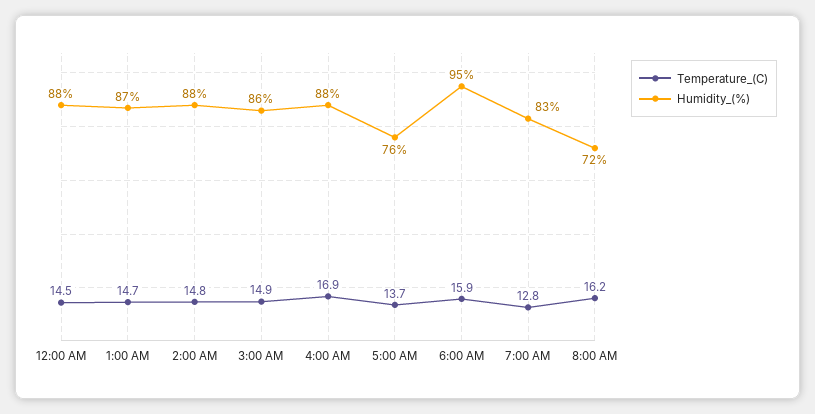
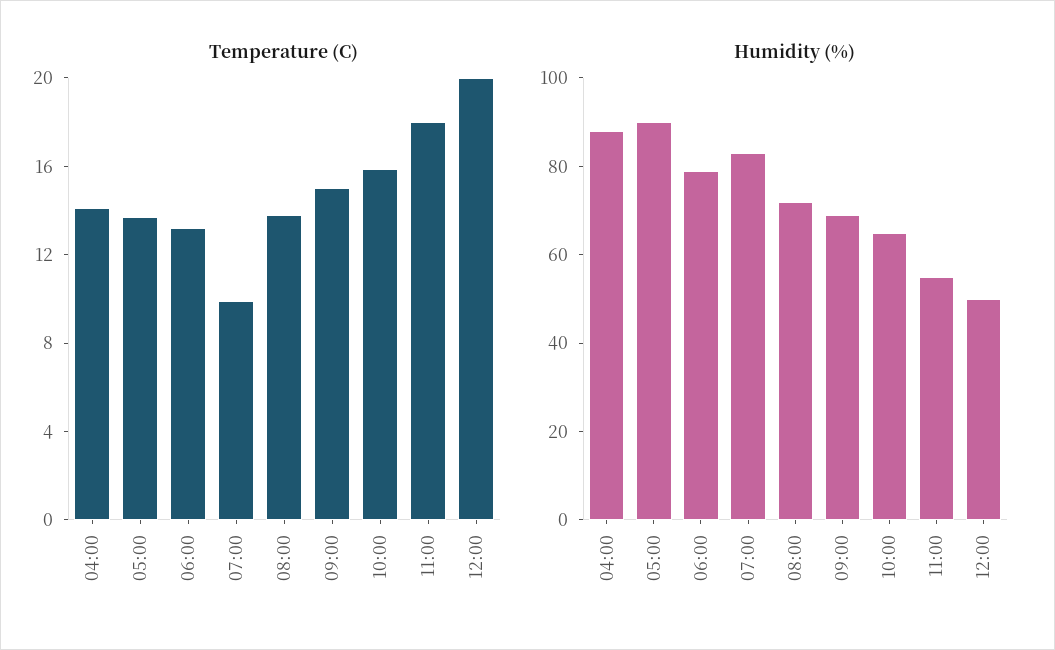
Temperature_(C), 12:00 AM: 14.5 -> none
Humidity_(%), 12:00 AM: 88 -> none
Temperature_(C), 1:00 AM: 14.7 -> none
Humidity_(%), 1:00 AM: 87 -> none
Temperature_(C), 2:00 AM: 14.8 -> none
Humidity_(%), 2:00 AM: 88 -> none
Temperature_(C), 3:00 AM: 14.9 -> none
Humidity_(%), 3:00 AM: 86 -> none
Temperature_(C), 4:00 AM: 16.9 -> 14
Humidity_(%), 5:00 AM: 76 -> 90
Temperature_(C), 6:00 AM: 15.9 -> 13
Humidity_(%), 6:00 AM: 95 -> 80
Temperature_(C), 7:00 AM: 12.8 -> 10
Temperature_(C), 8:00 AM: 16.2 -> 14
Temperature_(C), 09:00: none -> 15
Temperature_(C), 10:00: none -> 16
Temperature_(C), 11:00: none -> 18
Temperature_(C), 12:00: none -> 20
Humidity_(%), 09:00: none -> 70
Humidity_(%), 10:00: none -> 65
Humidity_(%), 11:00: none -> 55
Humidity_(%), 12:00: none -> 50

